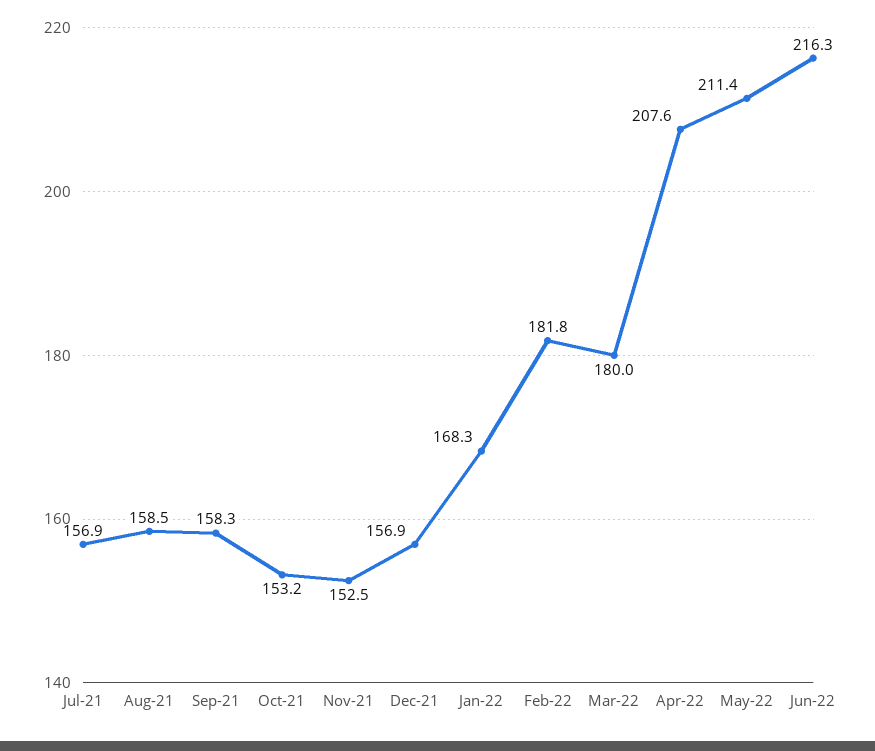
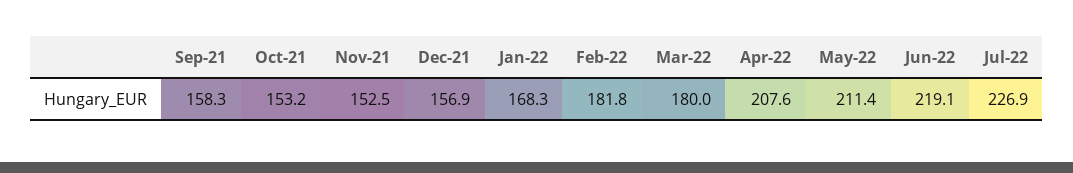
Jul-21: 156.9 -> none
Aug-21: 158.5 -> none
Jun-22: 216.3 -> 219.1
Jul-22: none -> 226.9

